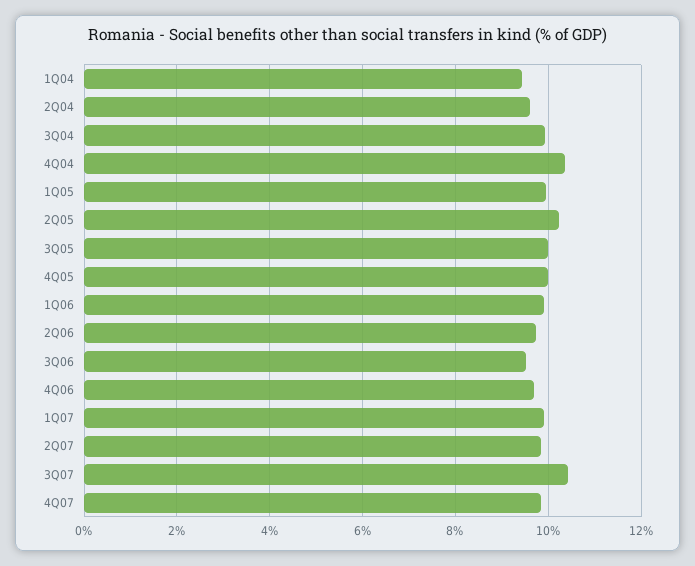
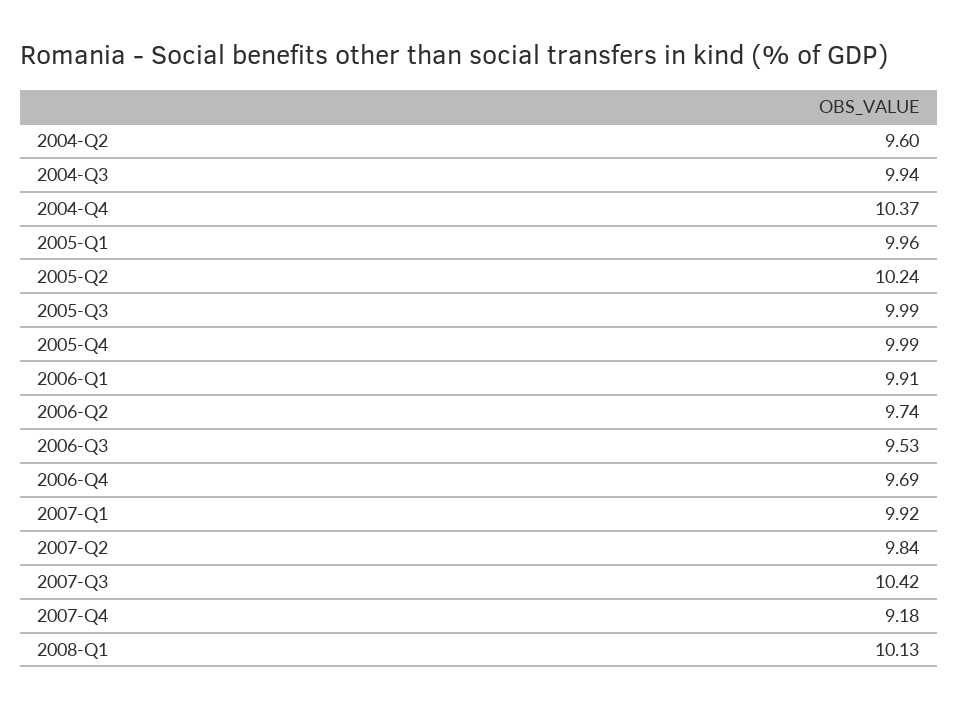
1Q04: 9.4 -> none
4Q07: 9.8 -> 9.18
2008-Q1: none -> 10.13

